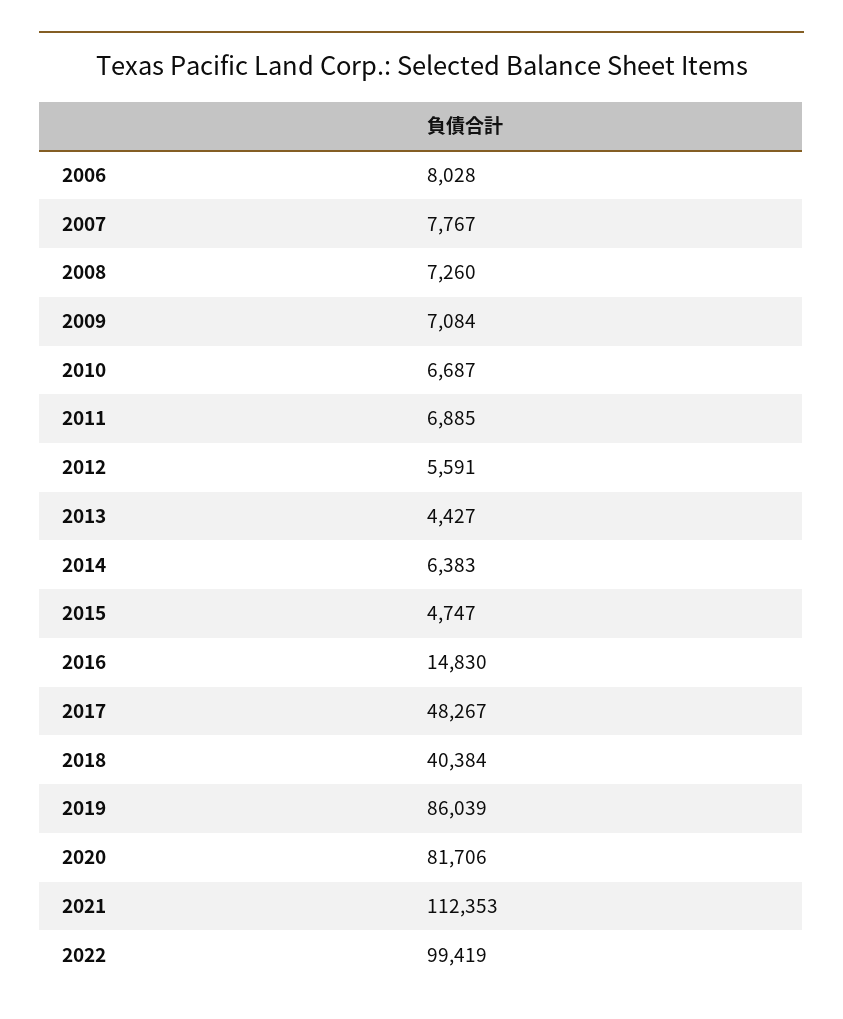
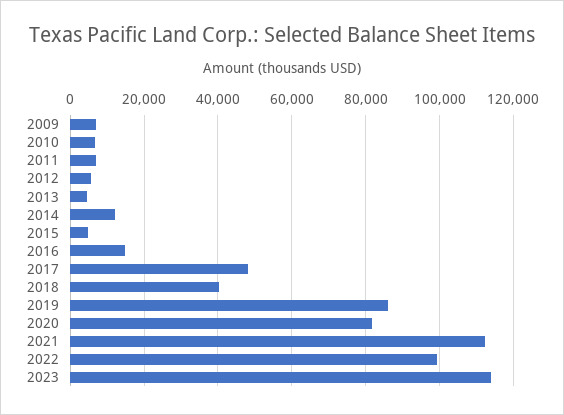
2006: 8028 -> none
2007: 7767 -> none
2008: 7260 -> none
2014: 6383 -> 12000
2023: none -> 114000

